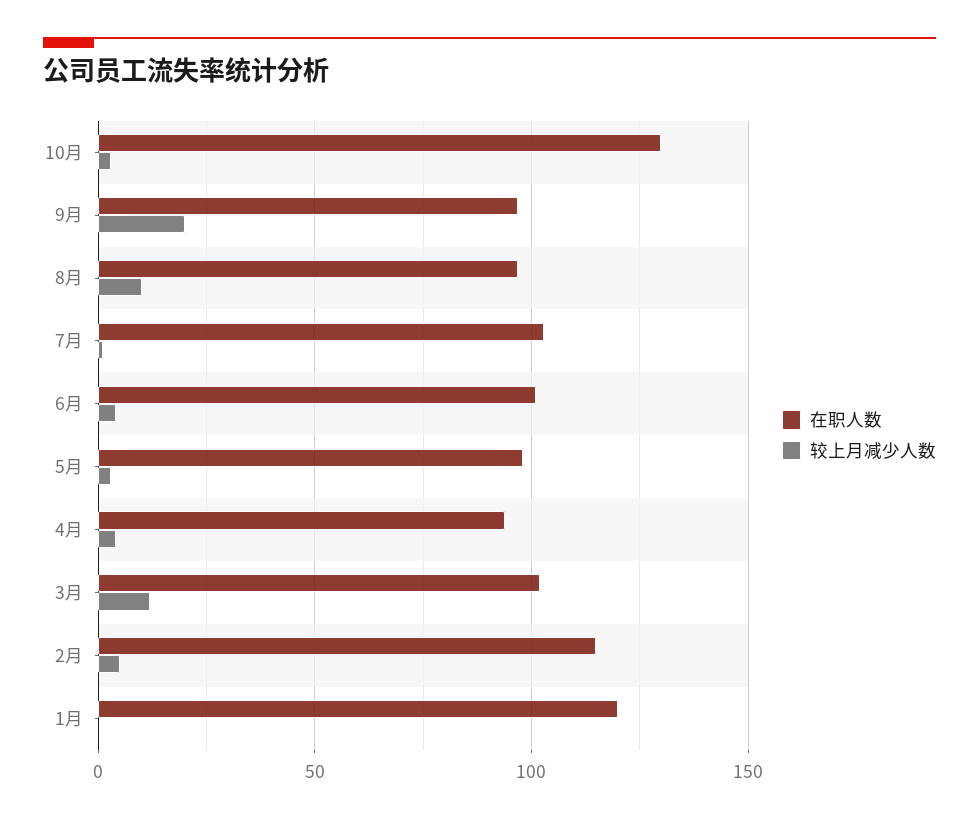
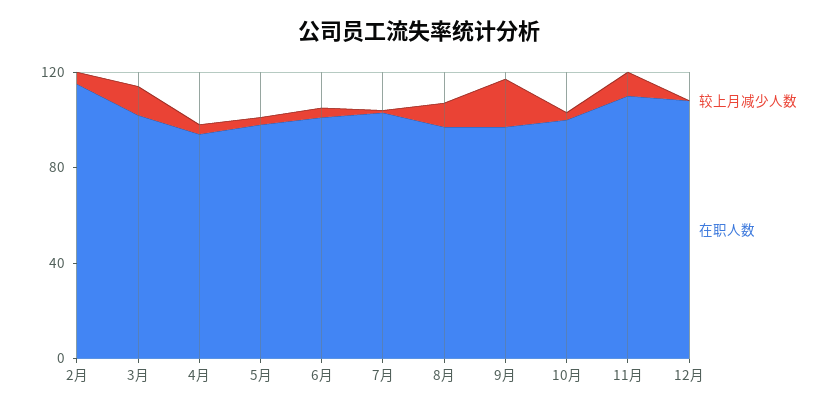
在职人数, 10月: 130 -> 100
在职人数, 1月: 120 -> none
较上月减少人数, 1月: 0 -> none
较上月减少人数, 11月: none -> 10
在职人数, 11月: none -> 110
较上月减少人数, 12月: none -> 0
在职人数, 12月: none -> 110

